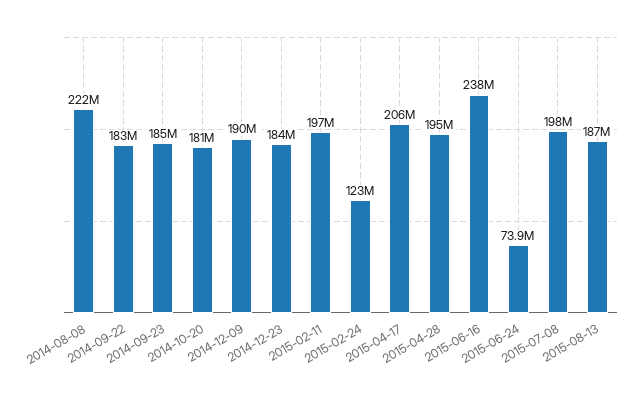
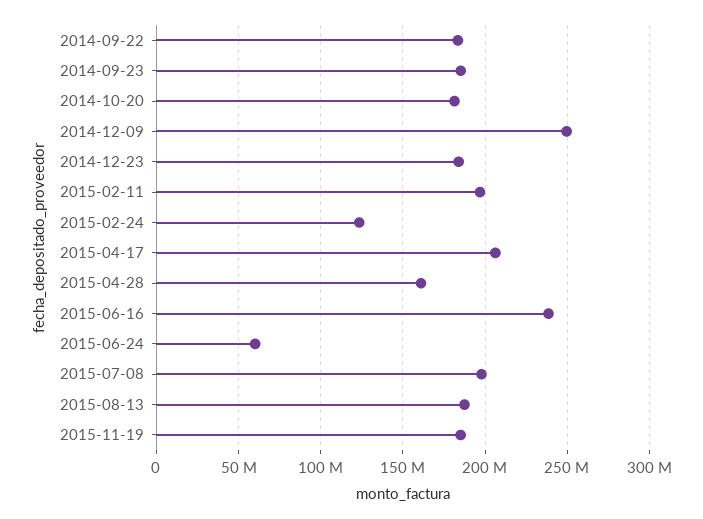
2014-08-08: 222000000 -> none
2014-12-09: 190000000 -> 250000000
2015-04-28: 195000000 -> 160000000
2015-06-24: 73900000 -> 60000000
2015-11-19: none -> 185000000

